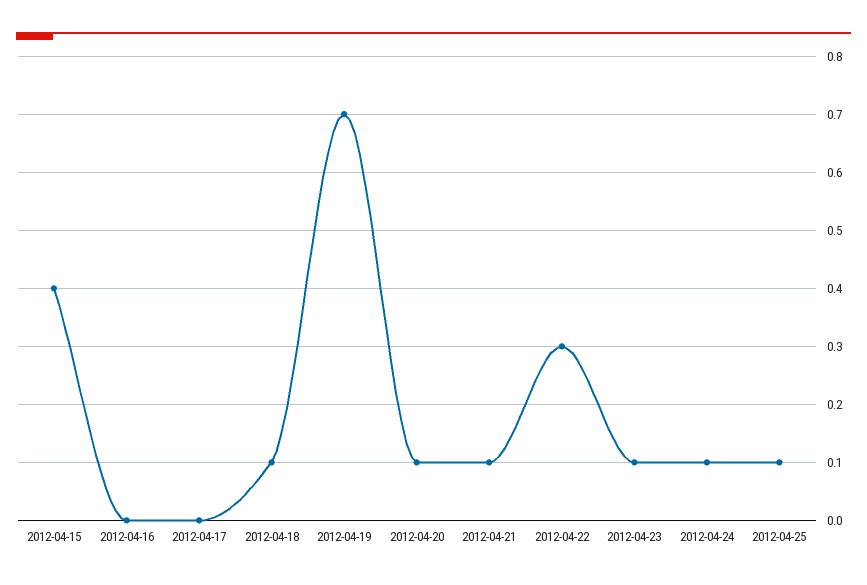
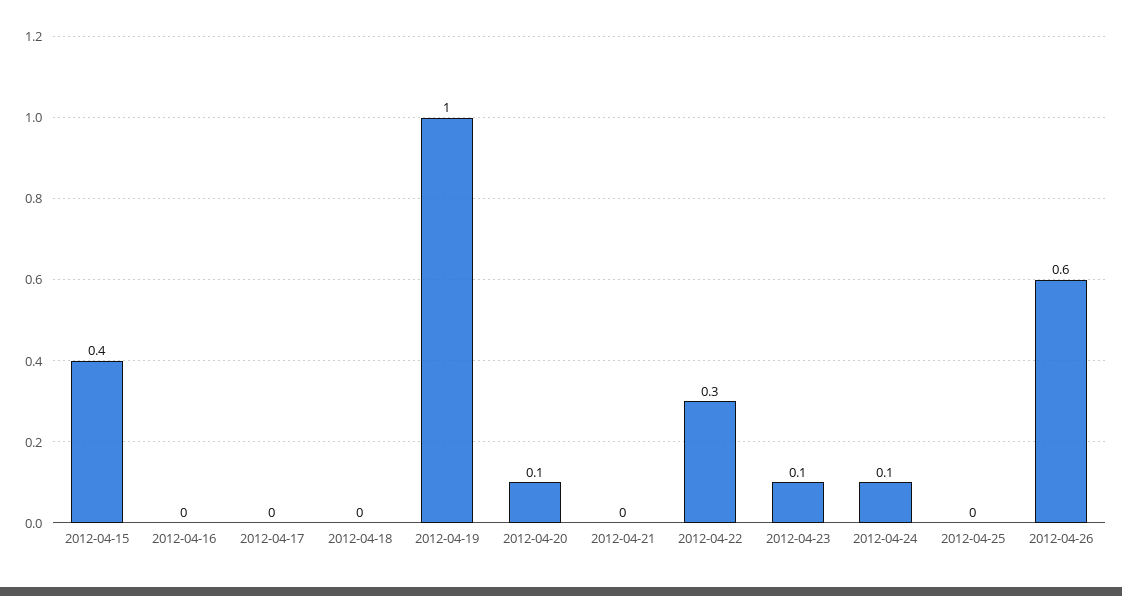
2012-04-18: 0.1 -> 0
2012-04-19: 0.7 -> 1
2012-04-21: 0.1 -> 0
2012-04-25: 0.1 -> 0
2012-04-26: none -> 0.6

